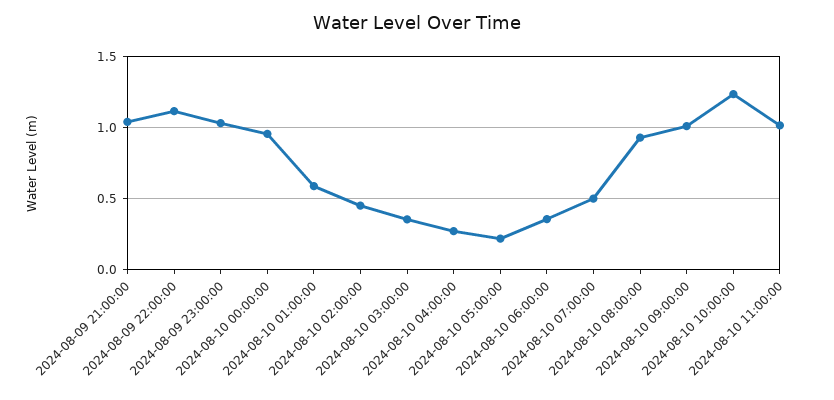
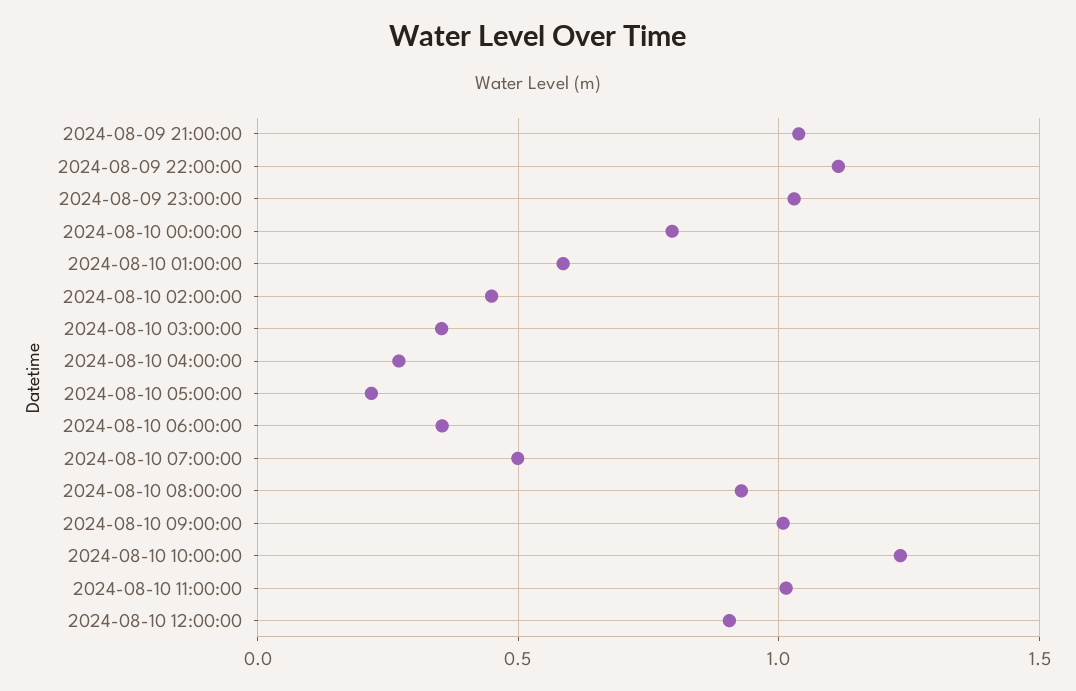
2024-08-10 00:00:00: 0.95 -> 0.8
2024-08-10 12:00:00: none -> 0.9

